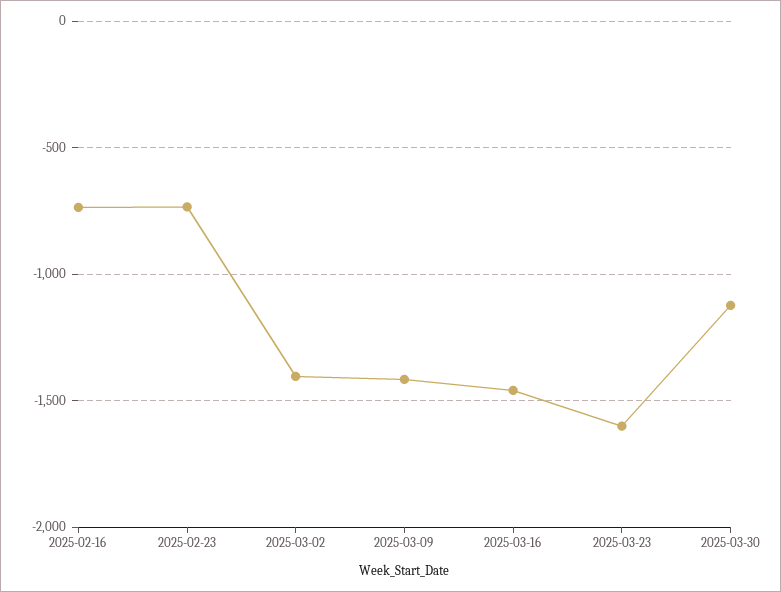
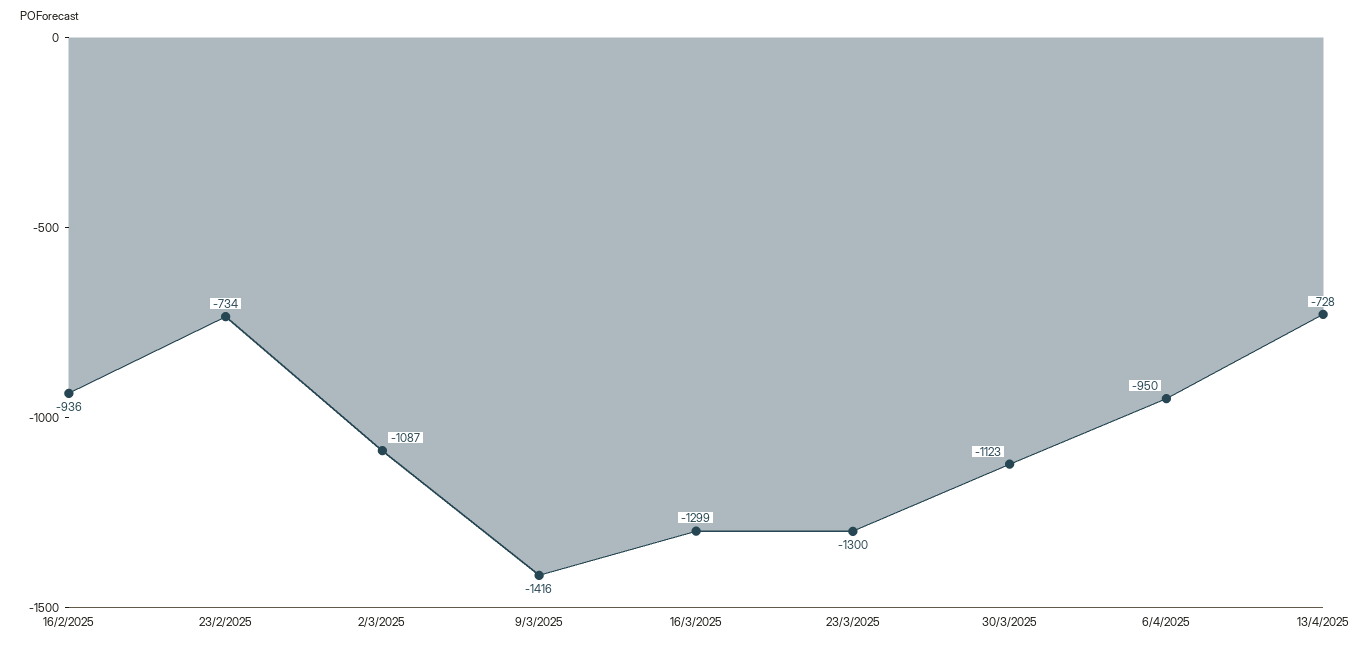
2025-02-16: -750 -> -936
2025-03-02: -1400 -> -1087
2025-03-16: -1450 -> -1299
2025-03-23: -1600 -> -1300
6/4/2025: none -> -950
13/4/2025: none -> -728

